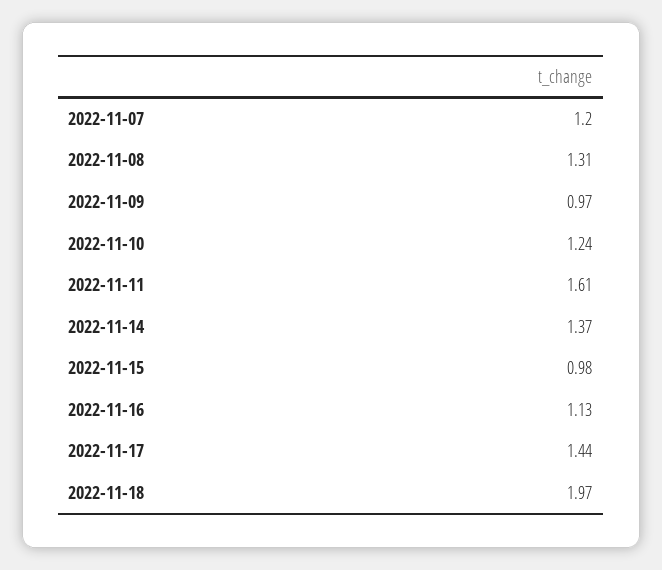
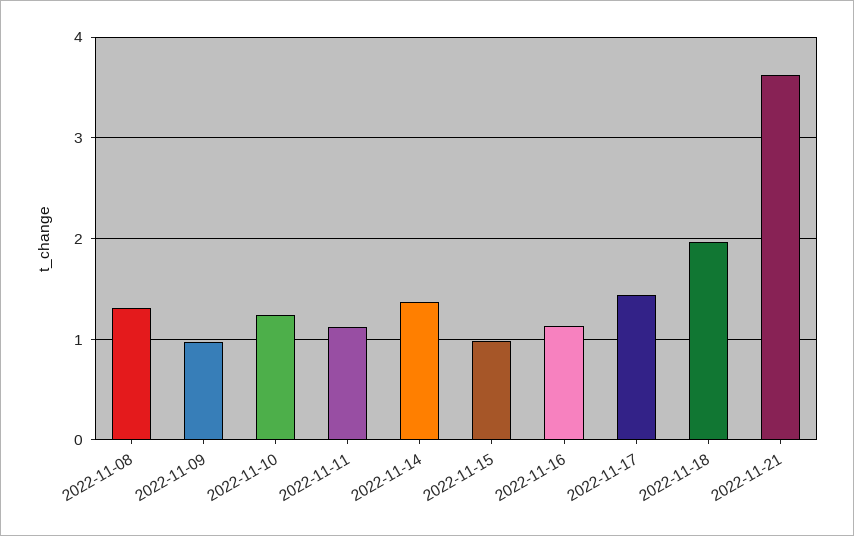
2022-11-07: 1.2 -> none
2022-11-11: 1.61 -> 1.1
2022-11-21: none -> 3.6

